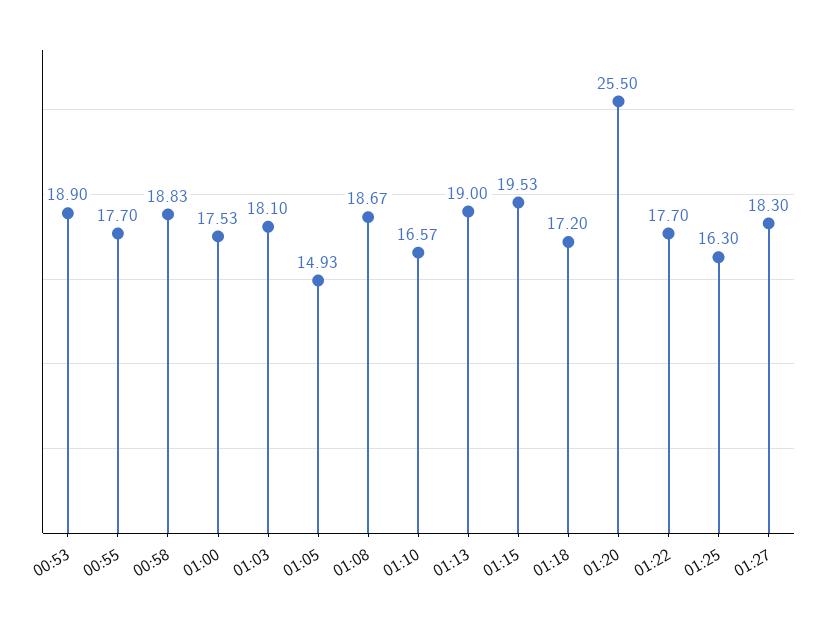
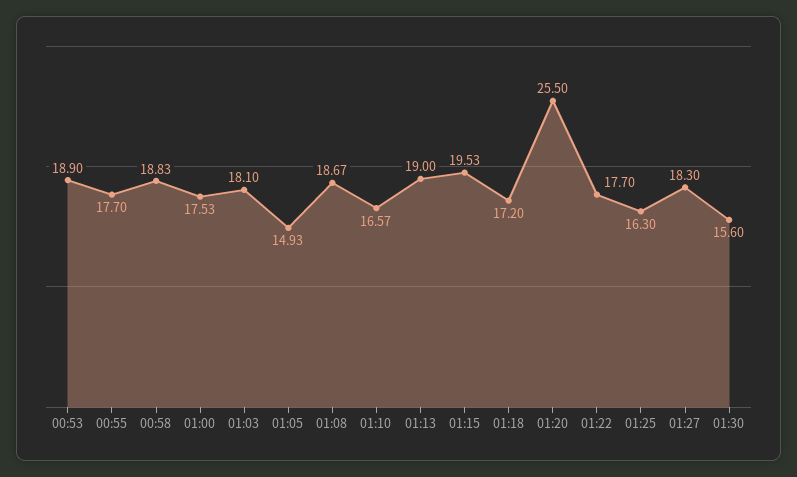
01:30: none -> 15.6

